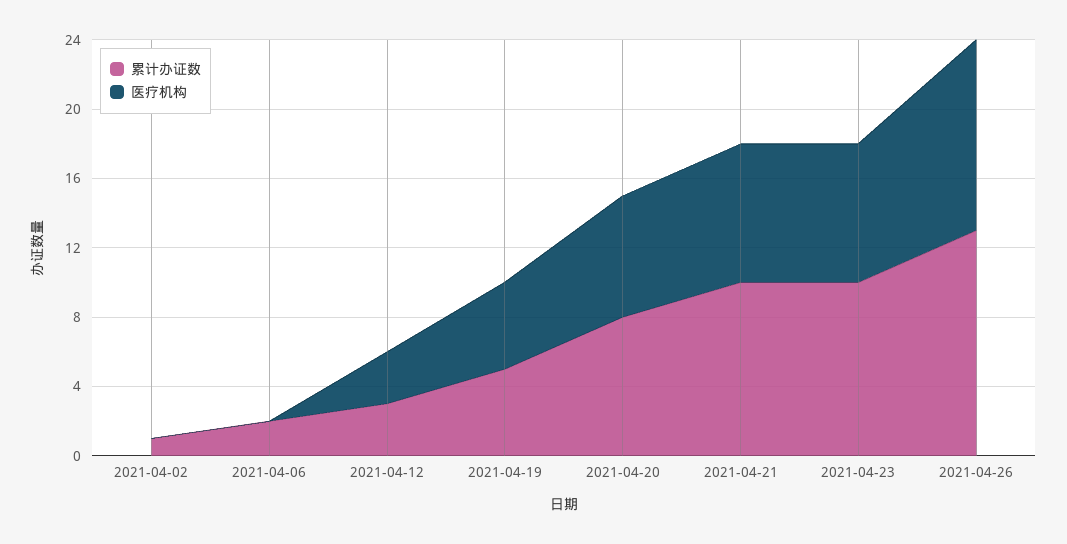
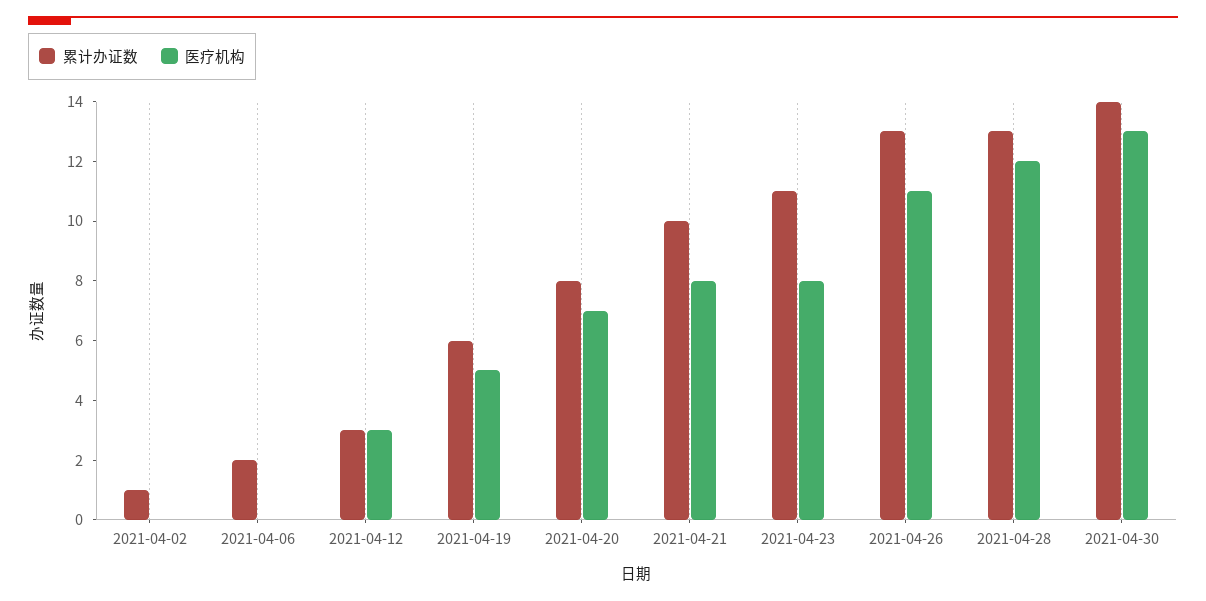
累计办证数, 2021-04-19: 5 -> 6
累计办证数, 2021-04-23: 10 -> 11
累计办证数, 2021-04-28: none -> 13
医疗机构, 2021-04-28: none -> 12
累计办证数, 2021-04-30: none -> 14
医疗机构, 2021-04-30: none -> 13

